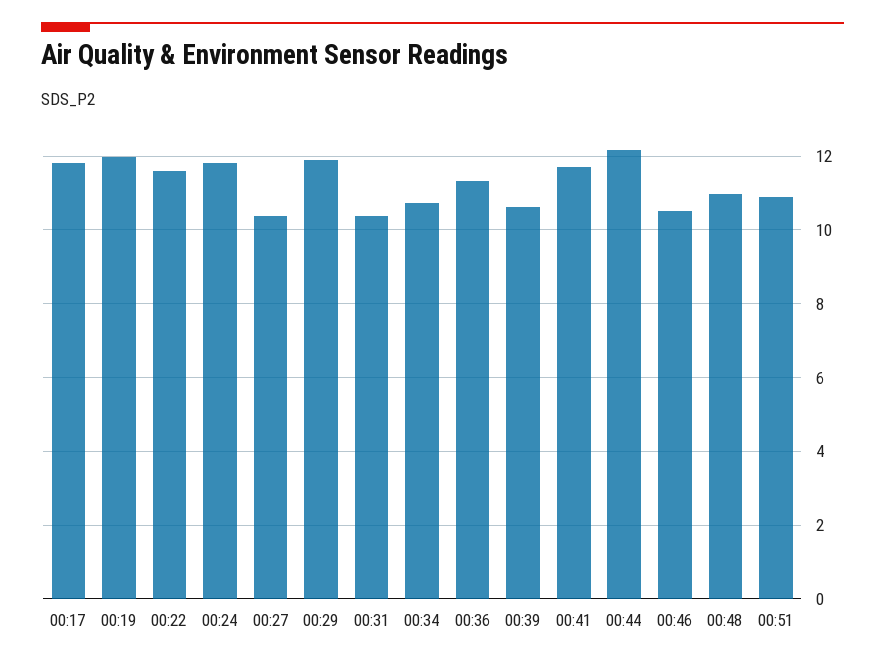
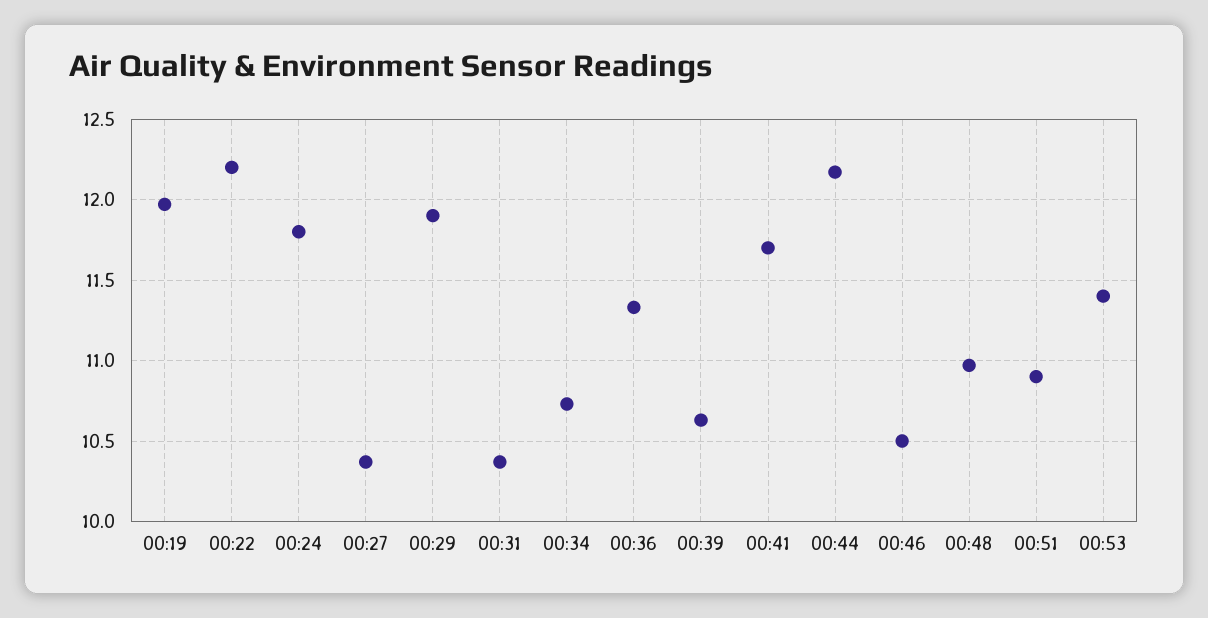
00:17: 11.8 -> none
00:22: 11.6 -> 12.2
00:53: none -> 11.4

